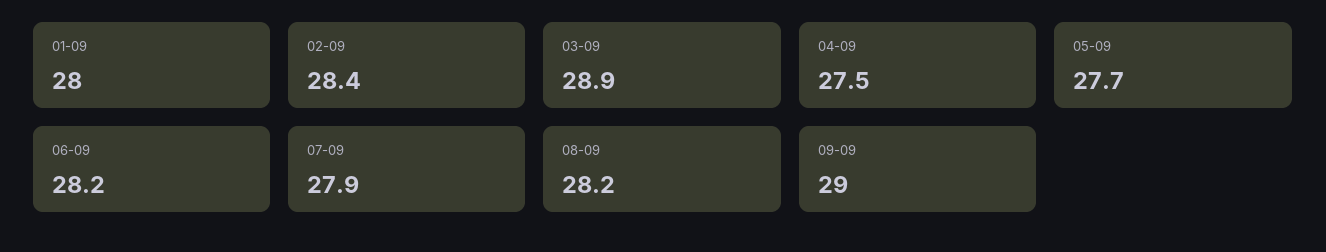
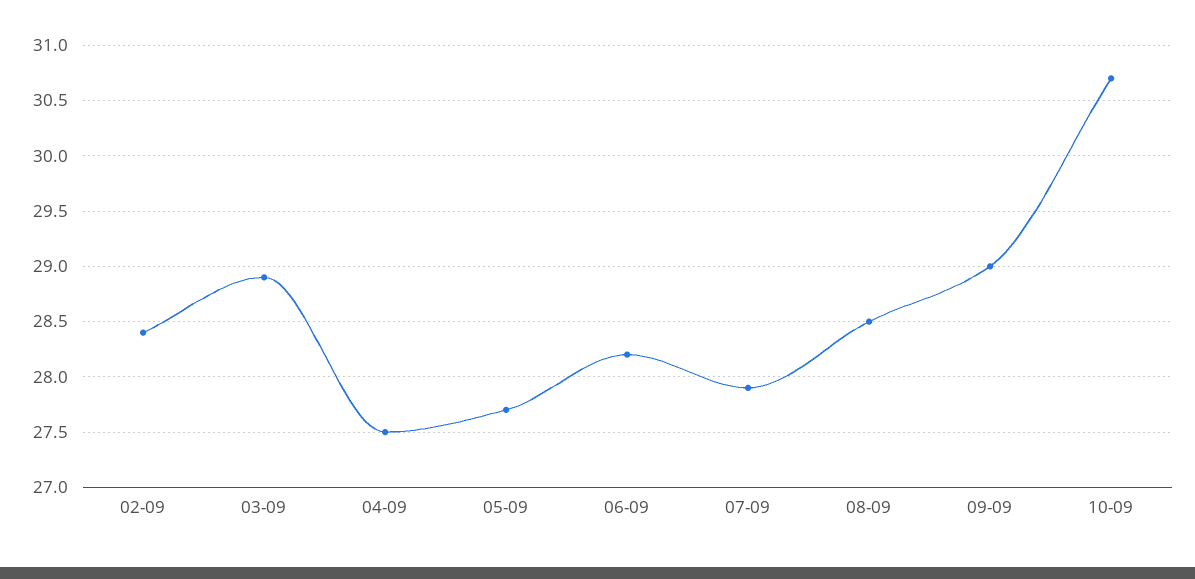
01-09: 28 -> none
08-09: 28.2 -> 28.5
10-09: none -> 30.7

